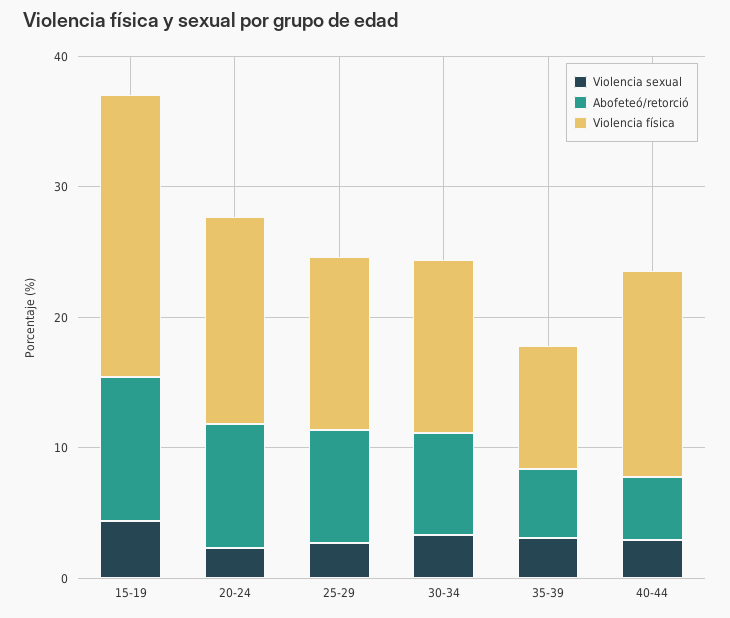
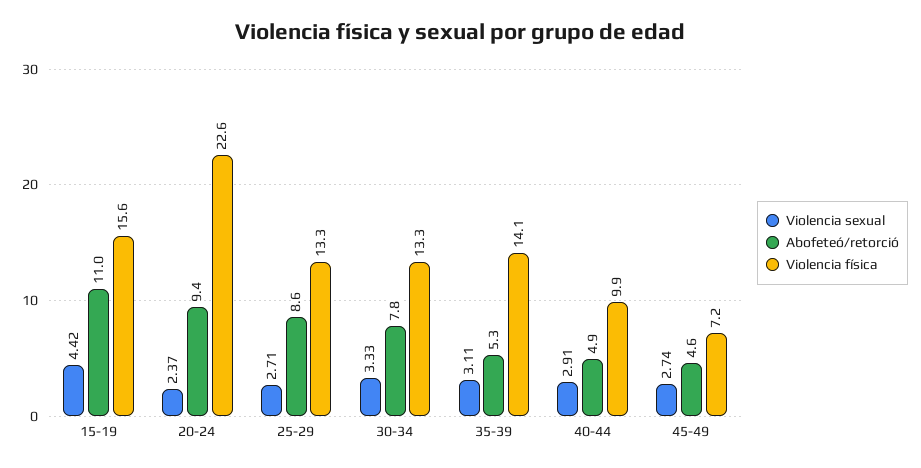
Violencia física, 15-19: 22 -> 15.6
Violencia física, 20-24: 16 -> 22.6
Violencia física, 35-39: 10 -> 14.1
Violencia física, 40-44: 16 -> 9.9
Violencia sexual, 45-49: none -> 2.74
Abofeteó/retorció, 45-49: none -> 4.6
Violencia física, 45-49: none -> 7.2

